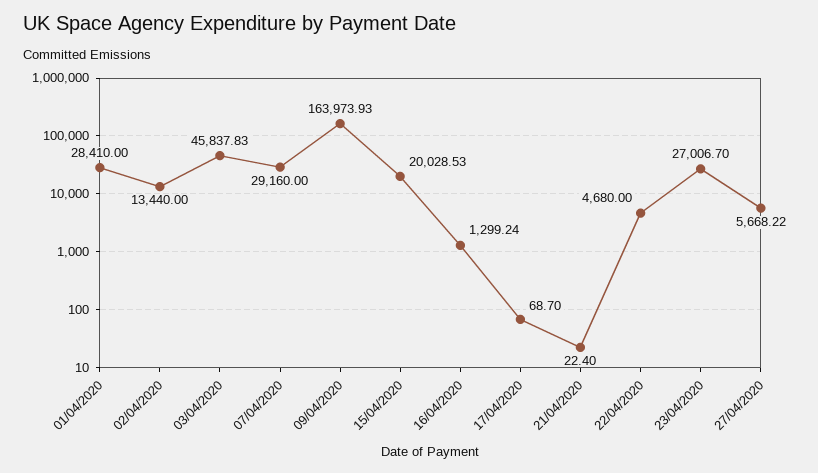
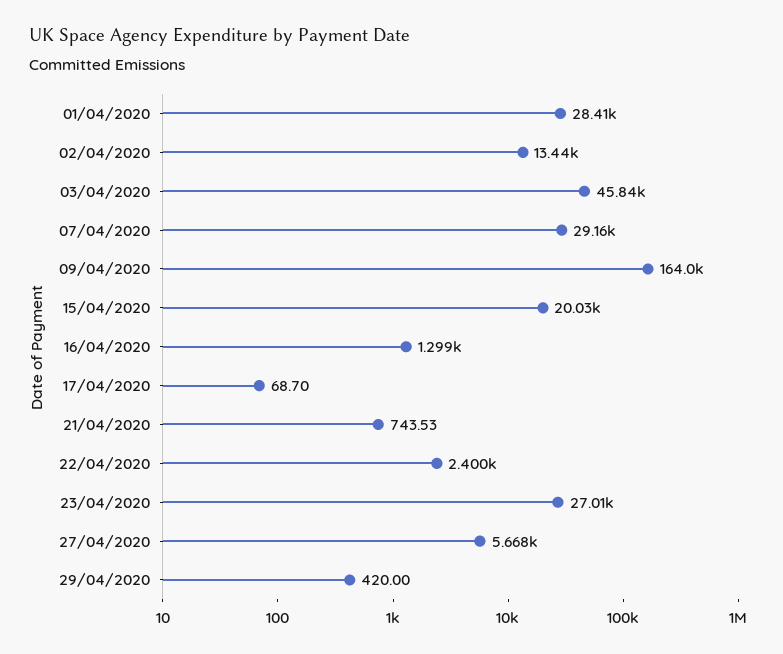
21/04/2020: 22.4 -> 743.53
22/04/2020: 4680 -> 2400
29/04/2020: none -> 420

